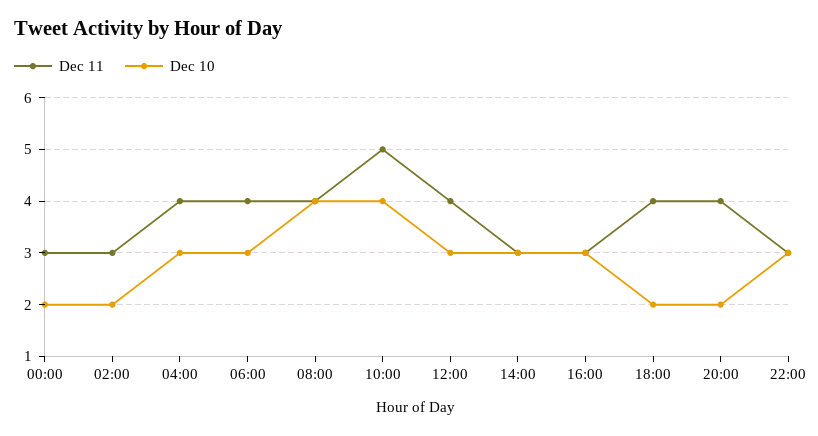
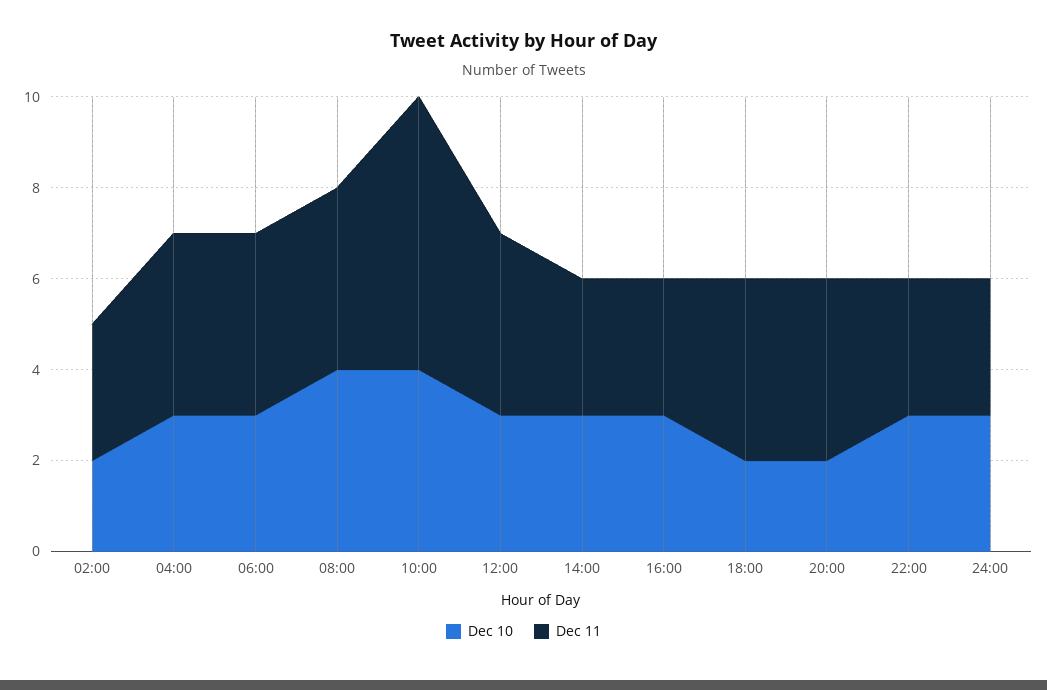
Dec 11, 00:00: 3 -> none
Dec 10, 00:00: 2 -> none
Dec 11, 10:00: 5 -> 6
Dec 10, 24:00: none -> 3
Dec 11, 24:00: none -> 3

